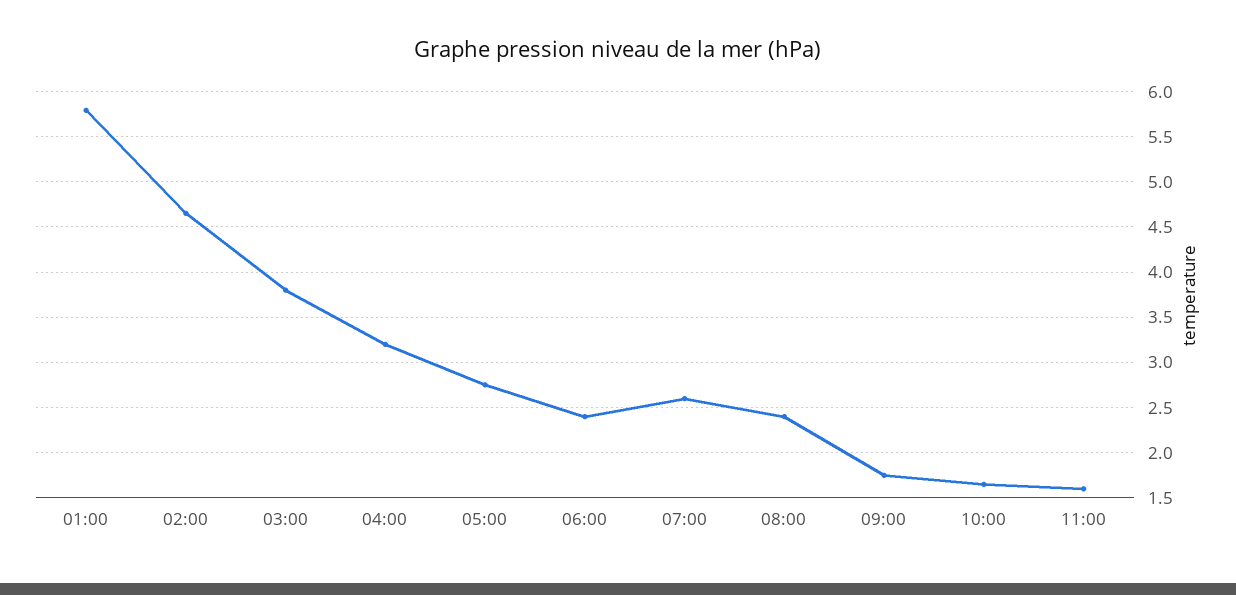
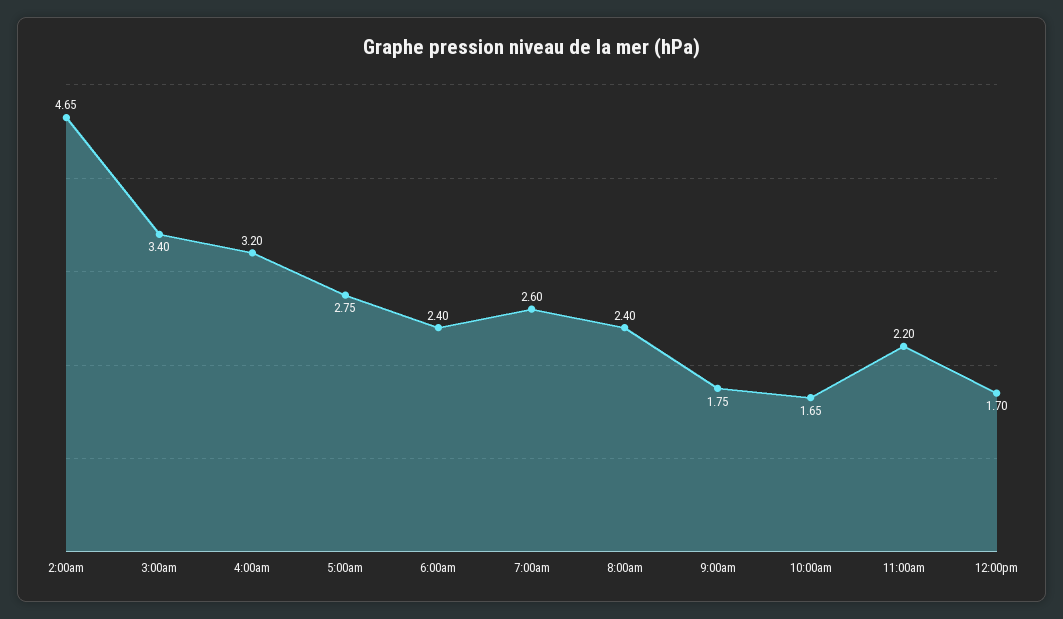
01:00: 5.8 -> none
03:00: 3.8 -> 3.4
11:00: 1.6 -> 2.2
12:00pm: none -> 1.7

